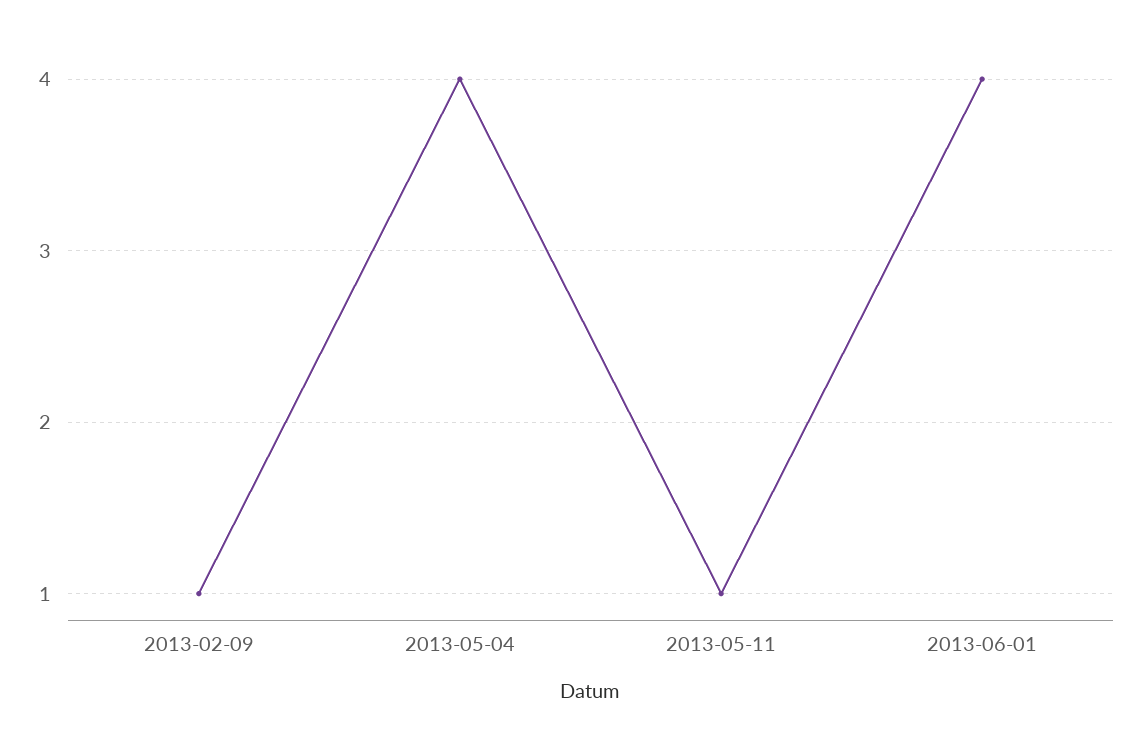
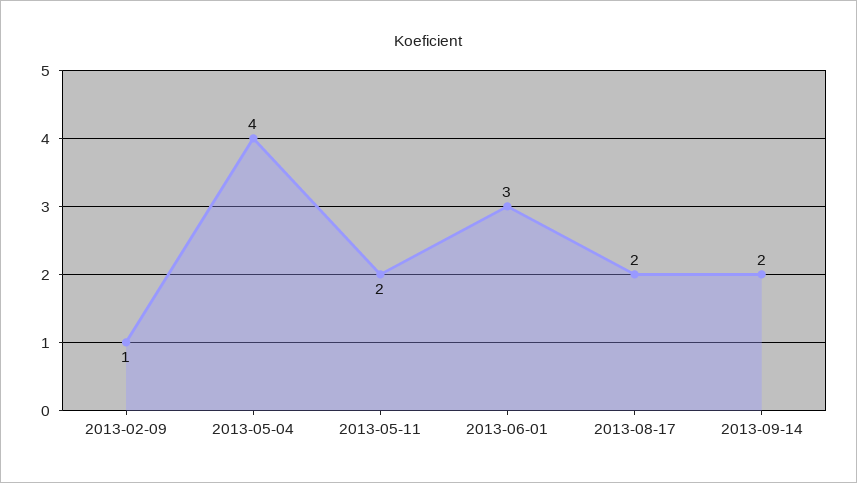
2013-05-11: 1 -> 2
2013-06-01: 4 -> 3
2013-08-17: none -> 2
2013-09-14: none -> 2

